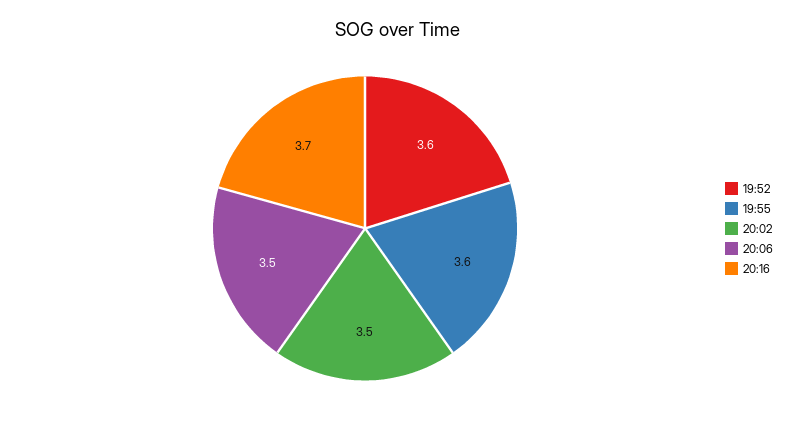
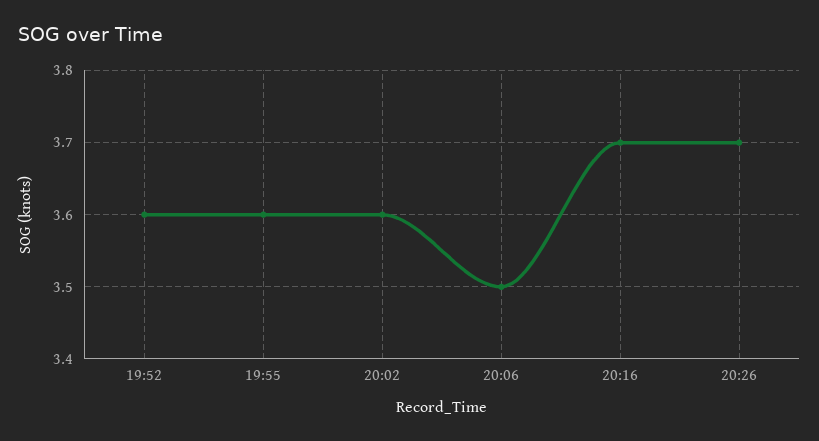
20:02: 3.5 -> 3.6
20:26: none -> 3.7

